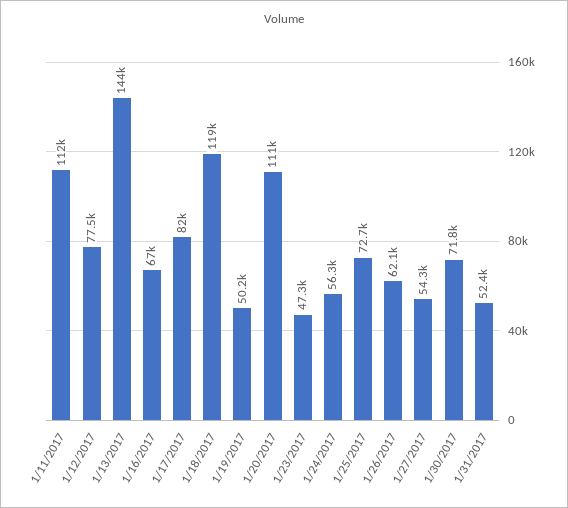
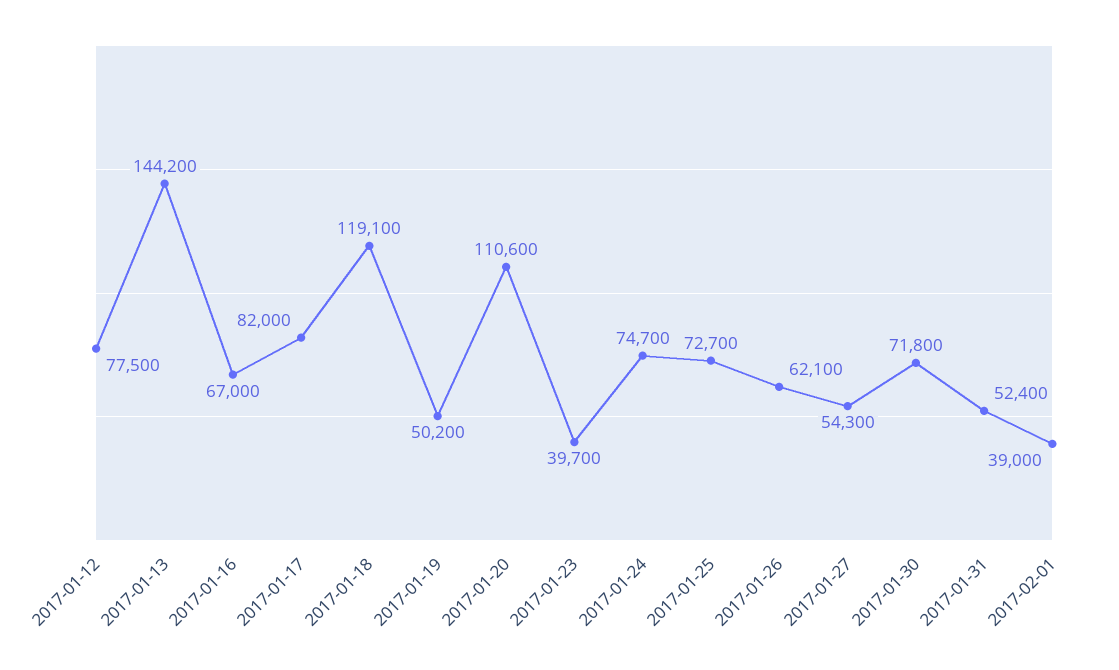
1/11/2017: 112000 -> none
1/23/2017: 47300 -> 39700
1/24/2017: 56300 -> 74700
2017-02-01: none -> 39000

